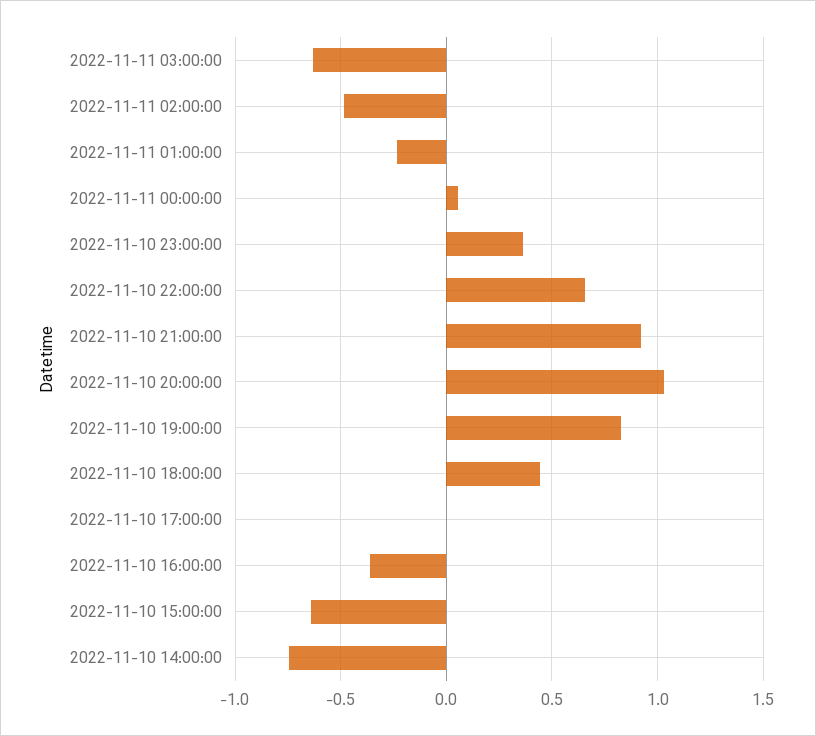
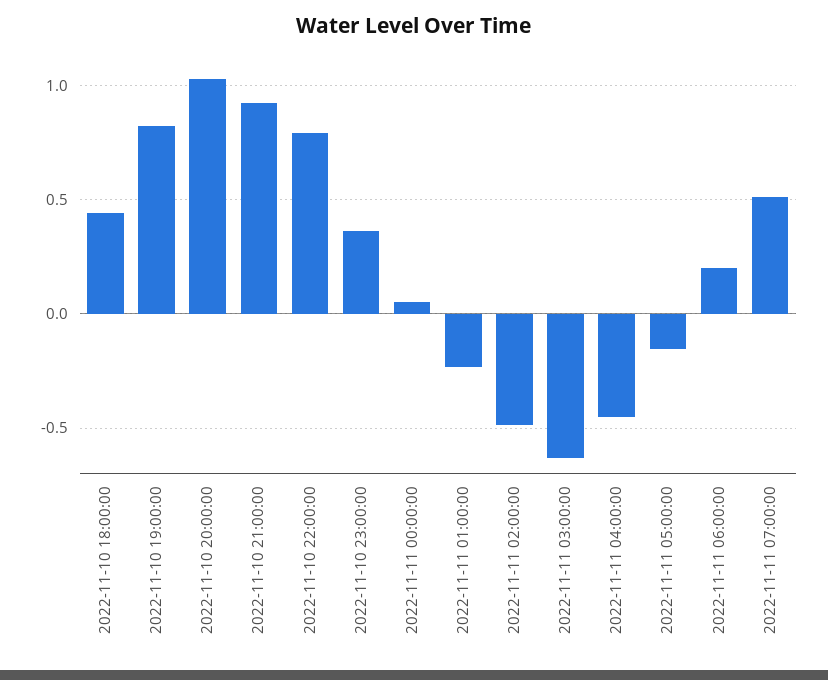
2022-11-10 22:00:00: 0.65 -> 0.8
2022-11-10 17:00:00: 0 -> none
2022-11-10 16:00:00: -0.35 -> none
2022-11-10 15:00:00: -0.65 -> none
2022-11-10 14:00:00: -0.75 -> none
2022-11-11 04:00:00: none -> -0.45
2022-11-11 05:00:00: none -> -0.15
2022-11-11 06:00:00: none -> 0.2
2022-11-11 07:00:00: none -> 0.5

